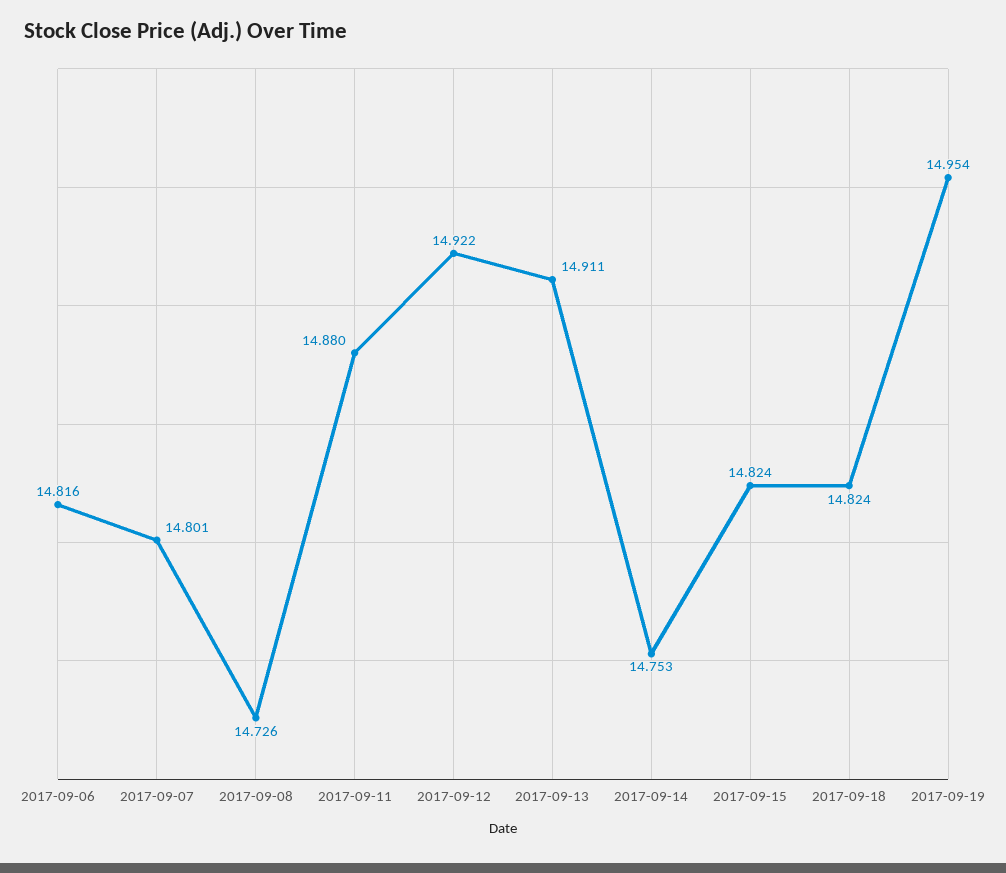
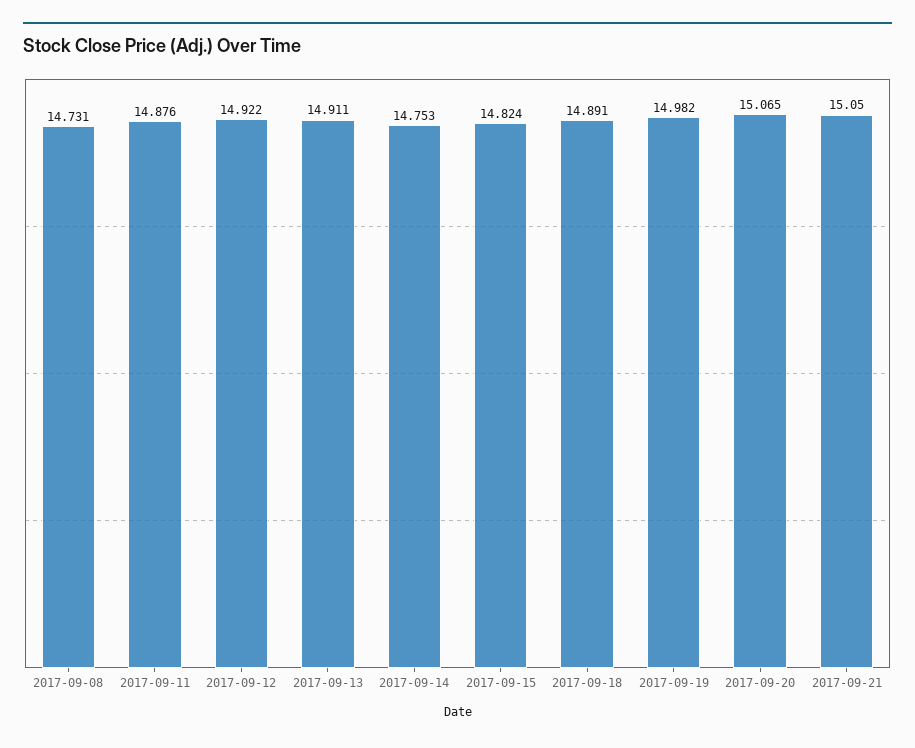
2017-09-06: 14.816 -> none
2017-09-07: 14.801 -> none
2017-09-08: 14.726 -> 14.731
2017-09-11: 14.88 -> 14.876
2017-09-18: 14.824 -> 14.891
2017-09-19: 14.954 -> 14.982
2017-09-20: none -> 15.065
2017-09-21: none -> 15.05

